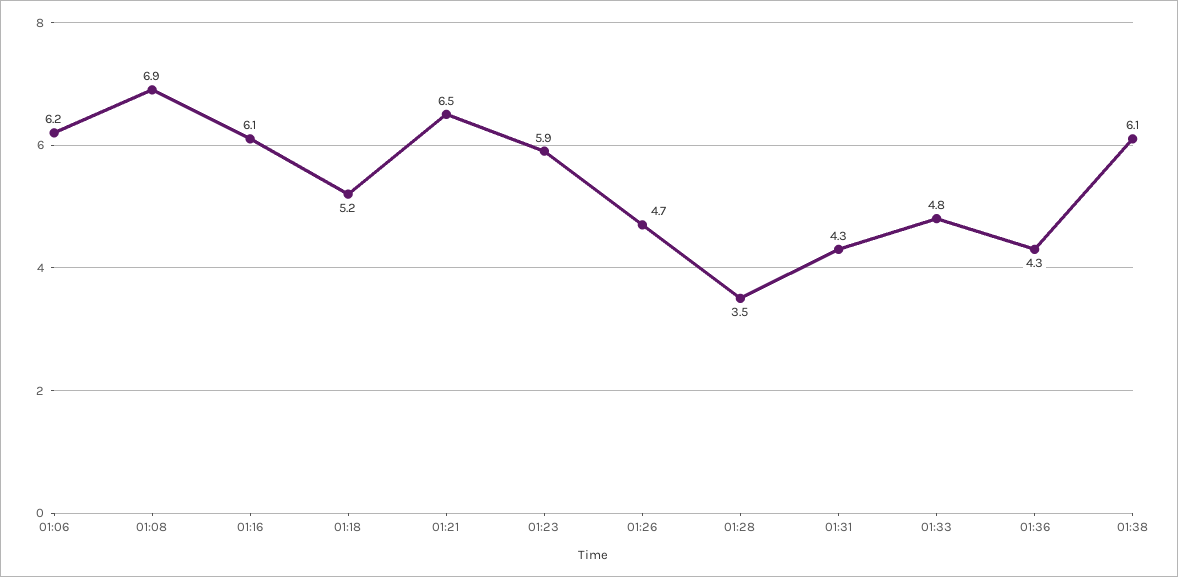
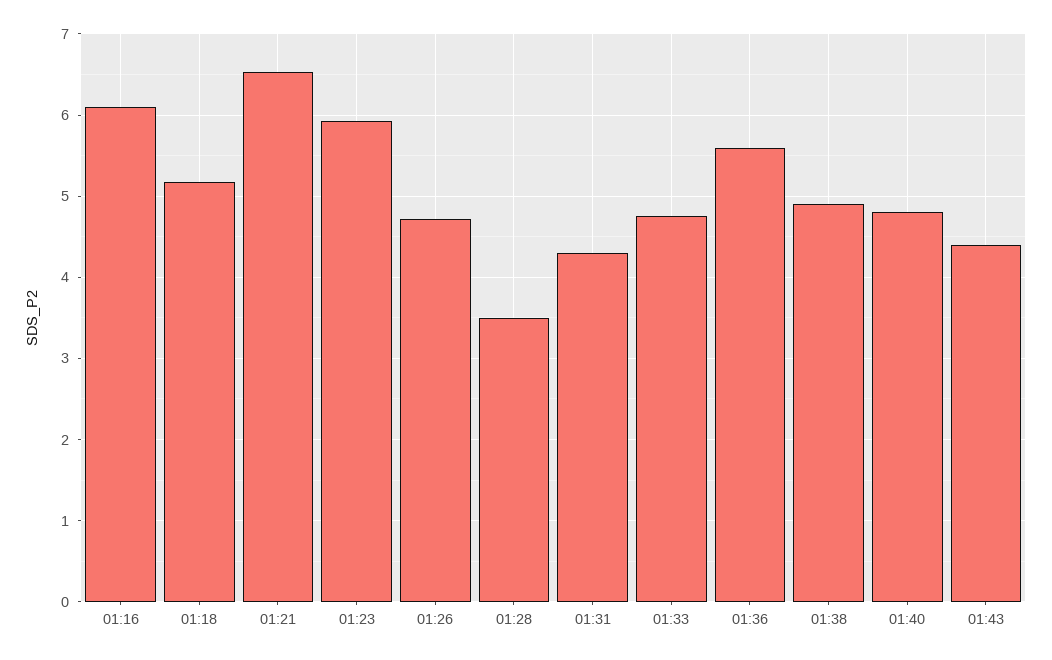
01:06: 6.2 -> none
01:08: 6.9 -> none
01:36: 4.3 -> 5.6
01:38: 6.1 -> 4.9
01:40: none -> 4.8
01:43: none -> 4.4

